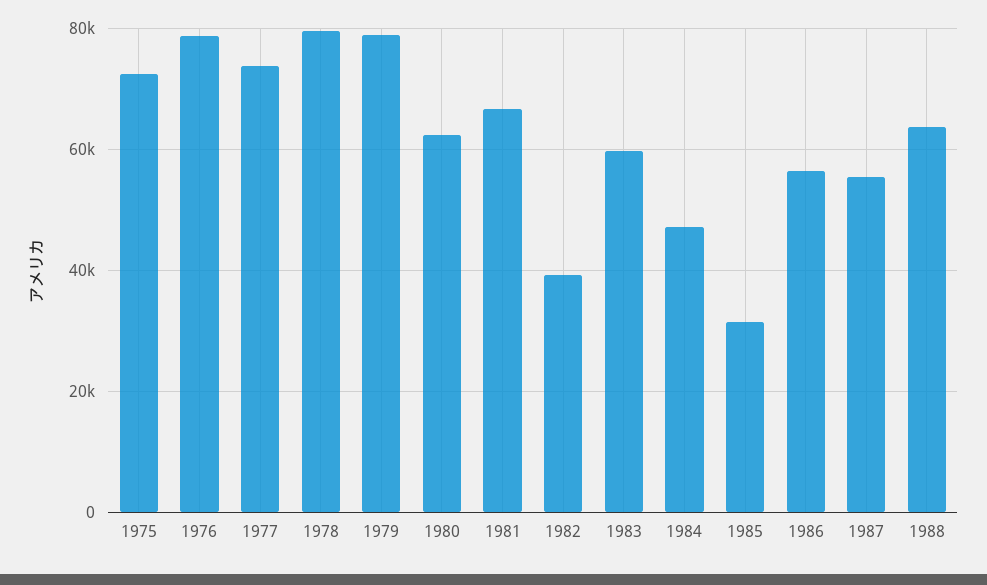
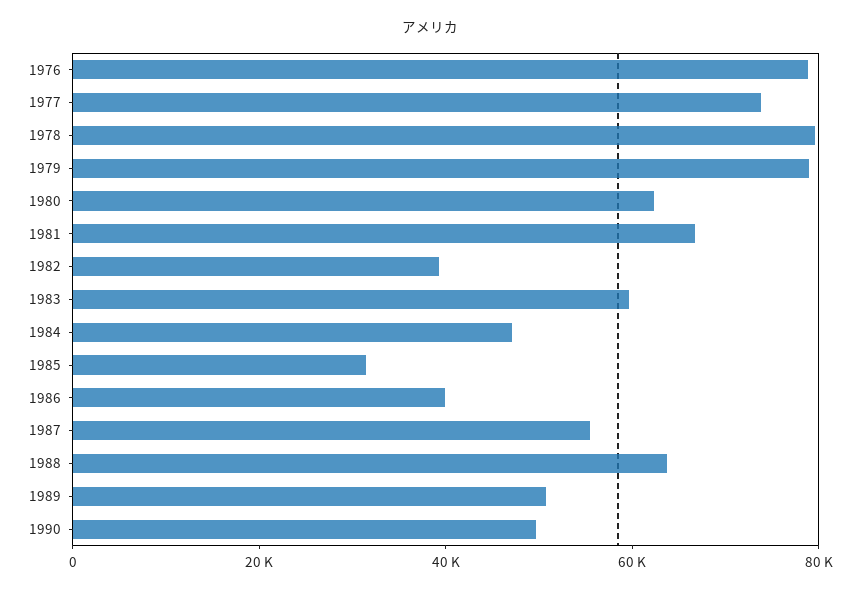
1975: 72000 -> none
1986: 56000 -> 40000
1989: none -> 50000
1990: none -> 50000

